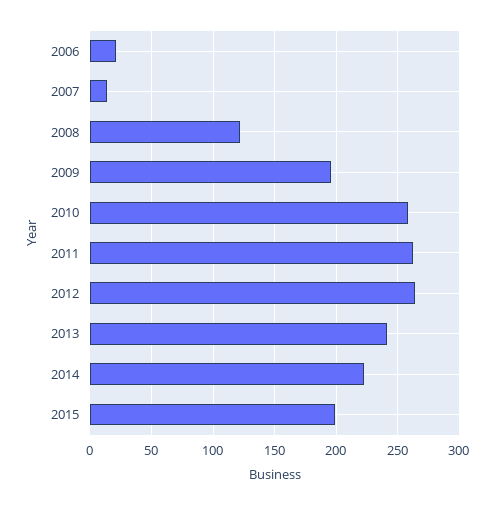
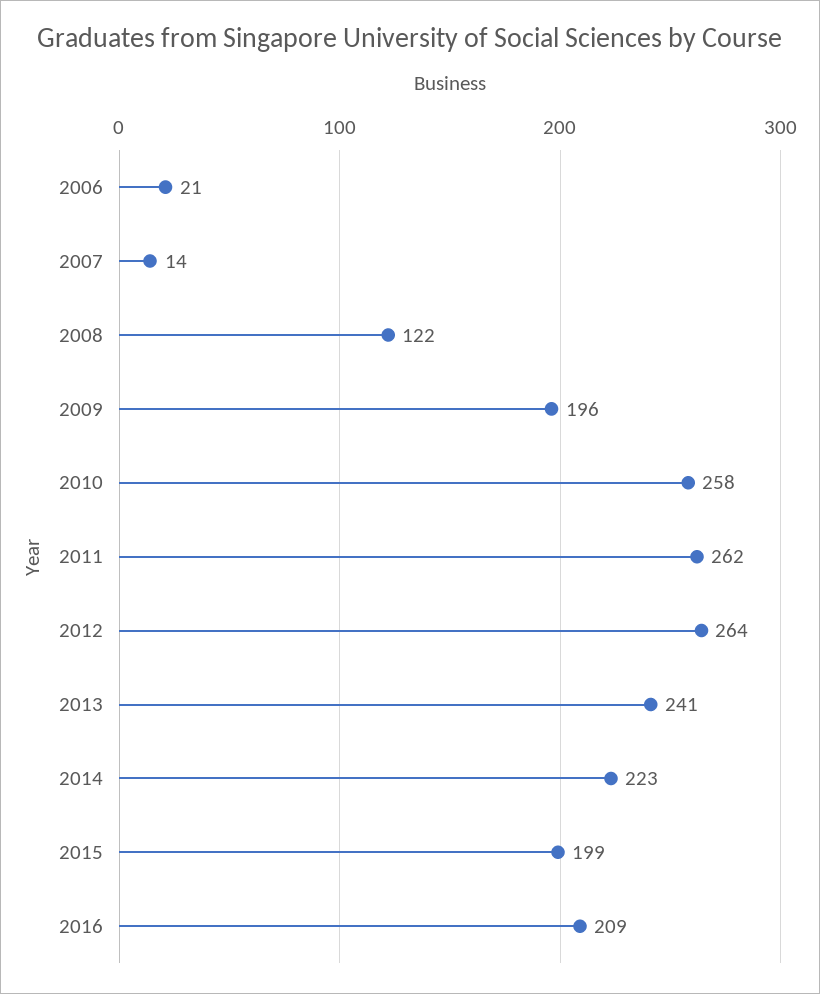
2016: none -> 209

